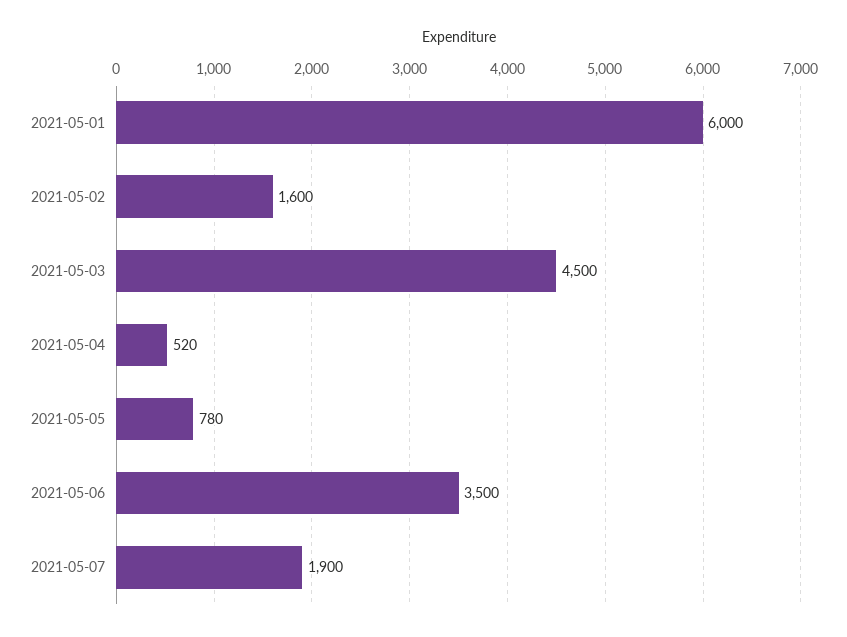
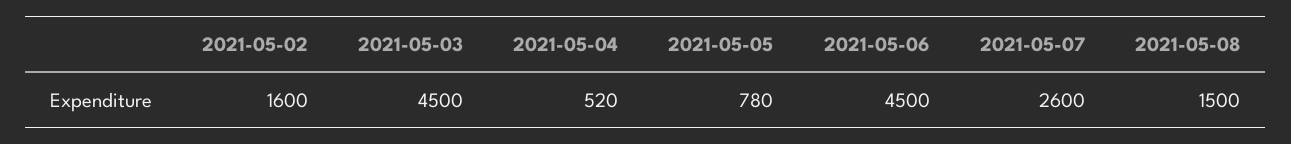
2021-05-01: 6000 -> none
2021-05-06: 3500 -> 4500
2021-05-07: 1900 -> 2600
2021-05-08: none -> 1500

